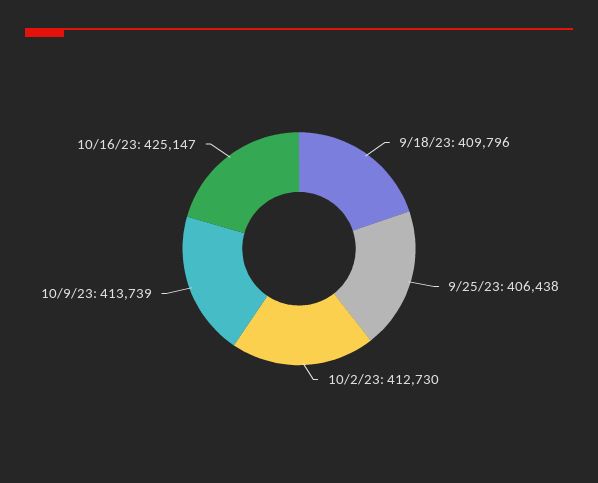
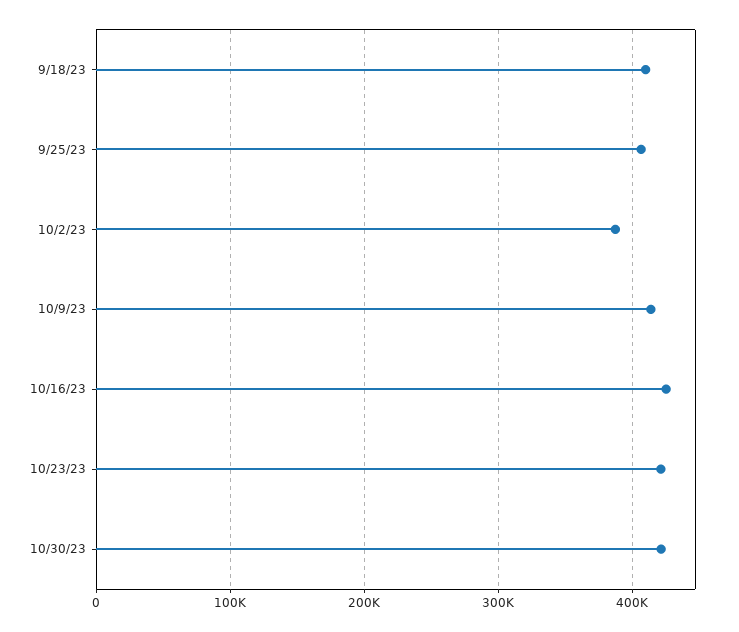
10/2/23: 412730 -> 390000
10/23/23: none -> 420000
10/30/23: none -> 420000

